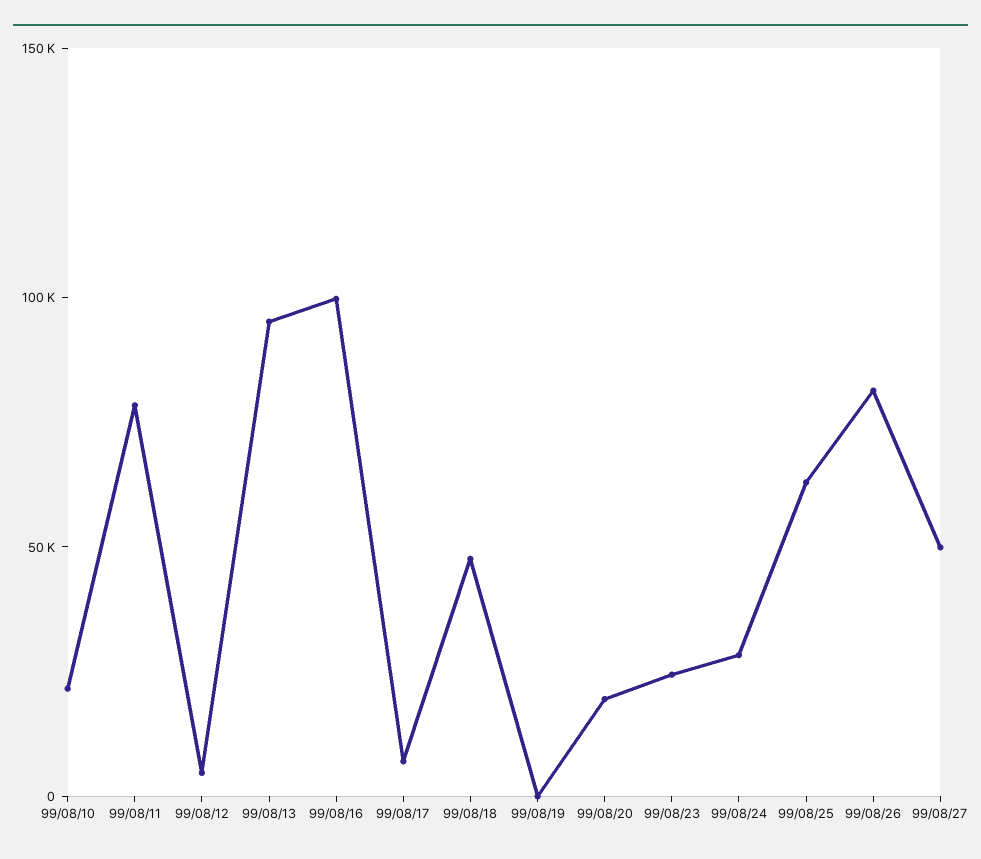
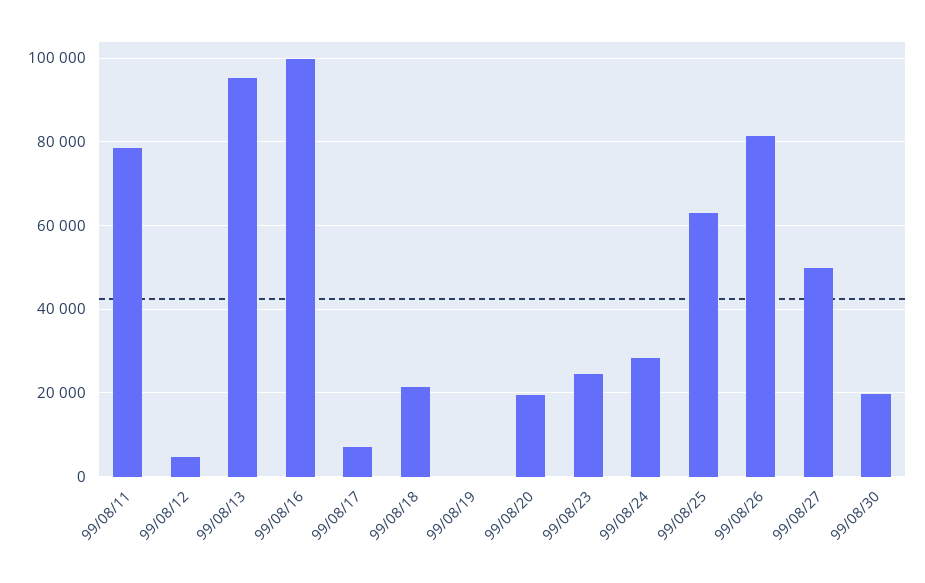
99/08/10: 20000 -> none
99/08/18: 50000 -> 22000
99/08/30: none -> 20000

